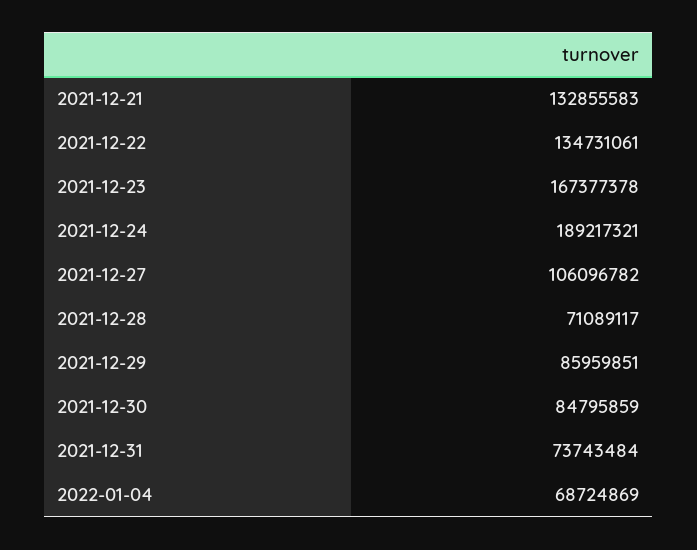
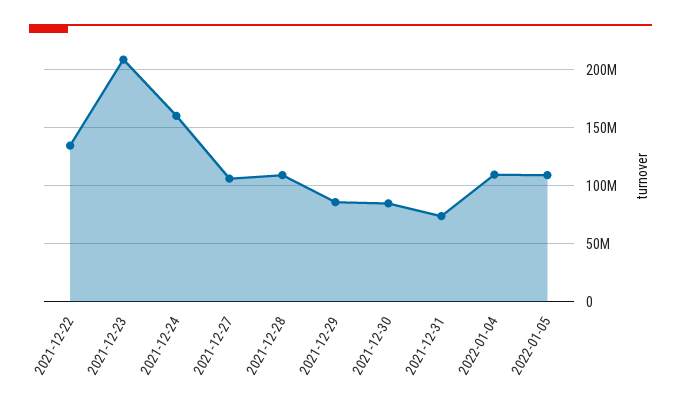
2021-12-21: 132855583 -> none
2021-12-23: 167377378 -> 210000000
2021-12-24: 189217321 -> 160000000
2021-12-28: 71089117 -> 110000000
2022-01-04: 68724869 -> 110000000
2022-01-05: none -> 110000000

